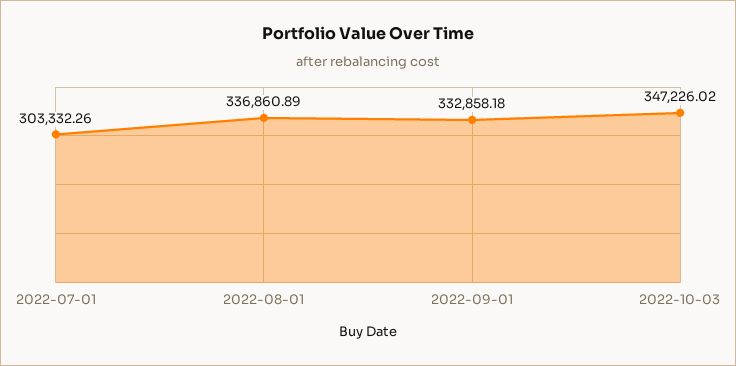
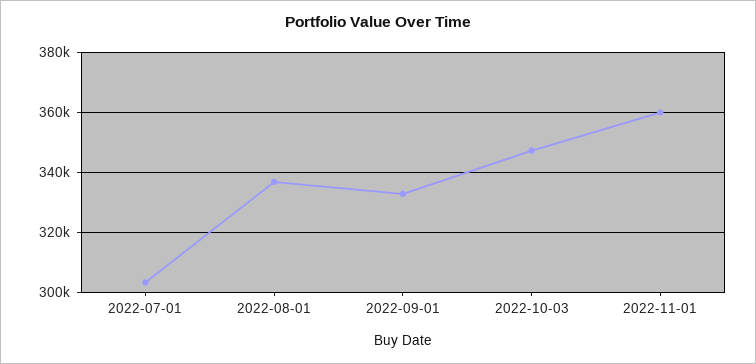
2022-11-01: none -> 360000

